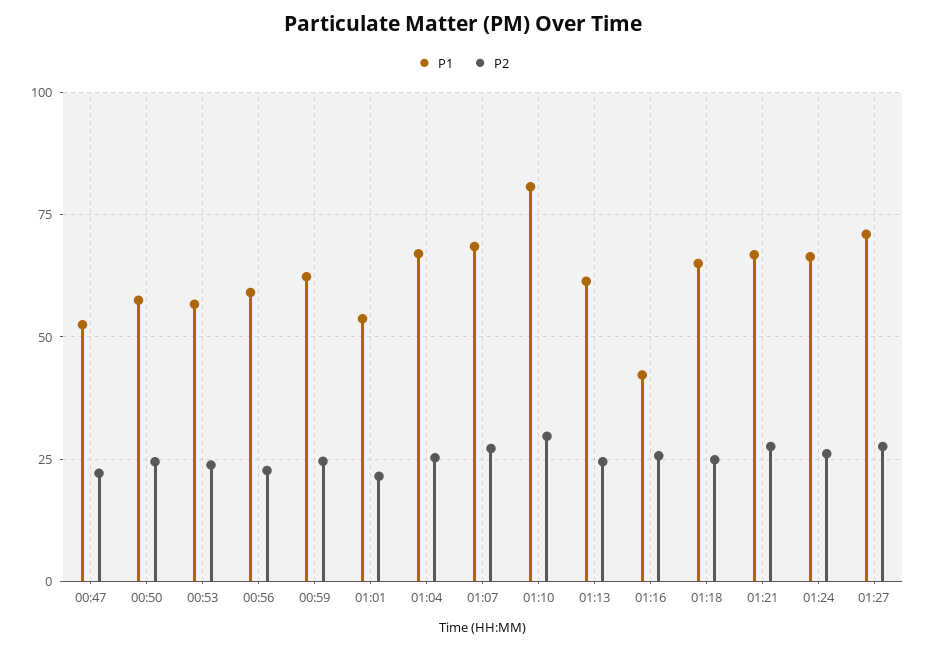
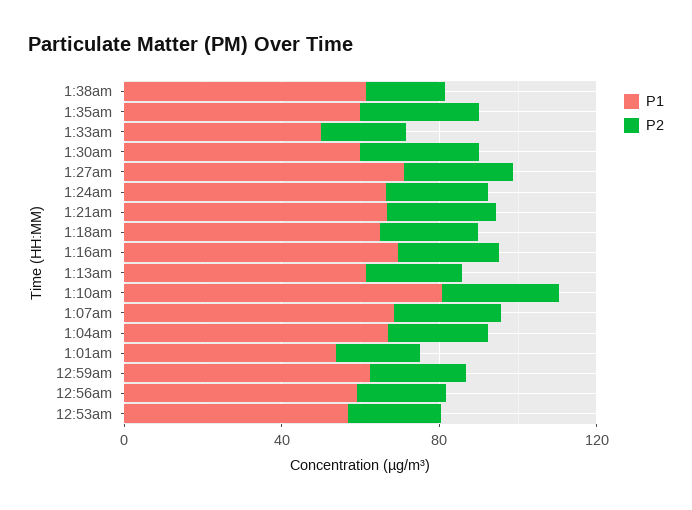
P1, 00:47: 52.5 -> none
P2, 00:47: 22.5 -> none
P1, 00:50: 57.5 -> none
P2, 00:50: 25 -> none
P1, 01:16: 42.5 -> 70
P1, 1:38am: none -> 60
P2, 1:38am: none -> 20
P1, 1:35am: none -> 60
P2, 1:35am: none -> 30
P1, 1:33am: none -> 50
P2, 1:33am: none -> 20
P1, 1:30am: none -> 60
P2, 1:30am: none -> 30

